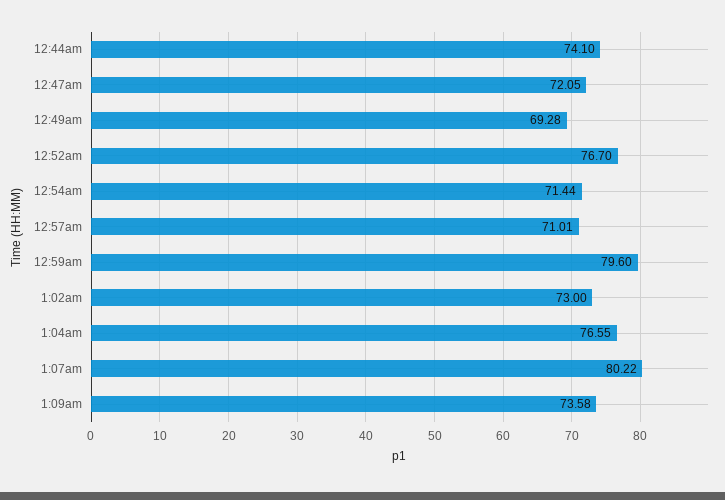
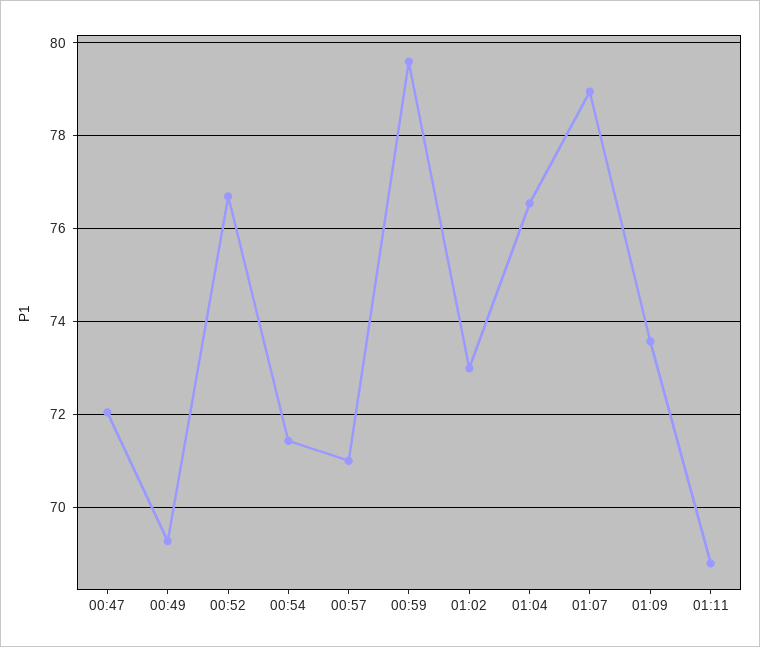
12:44am: 74.1 -> none
1:07am: 80.22 -> 79
01:11: none -> 68.8

